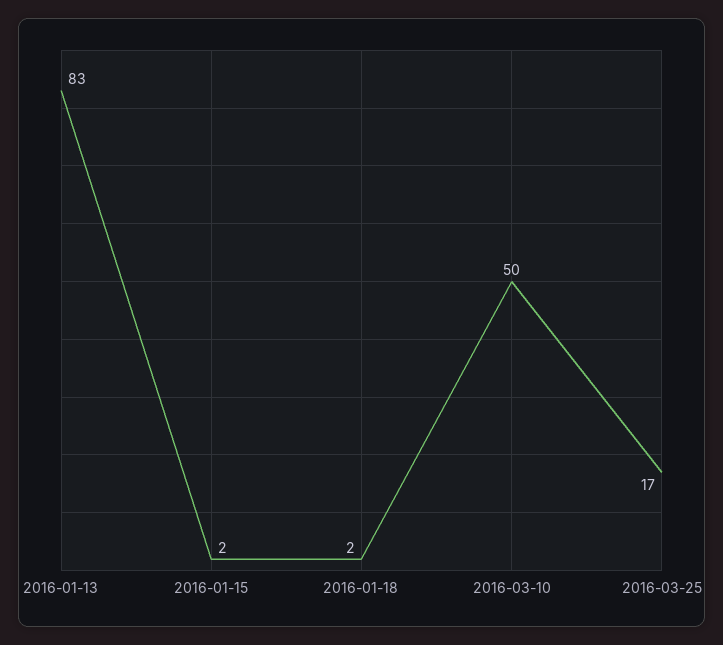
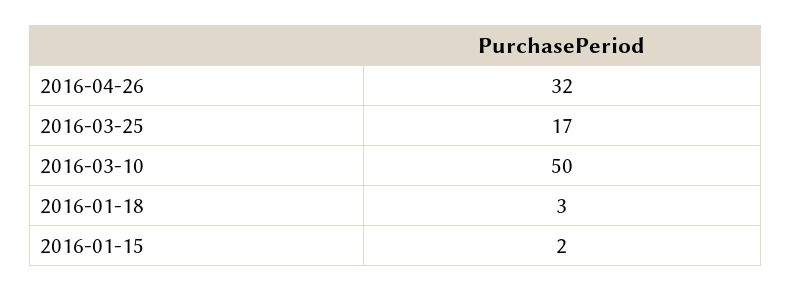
2016-01-13: 83 -> none
2016-01-18: 2 -> 3
2016-04-26: none -> 32

